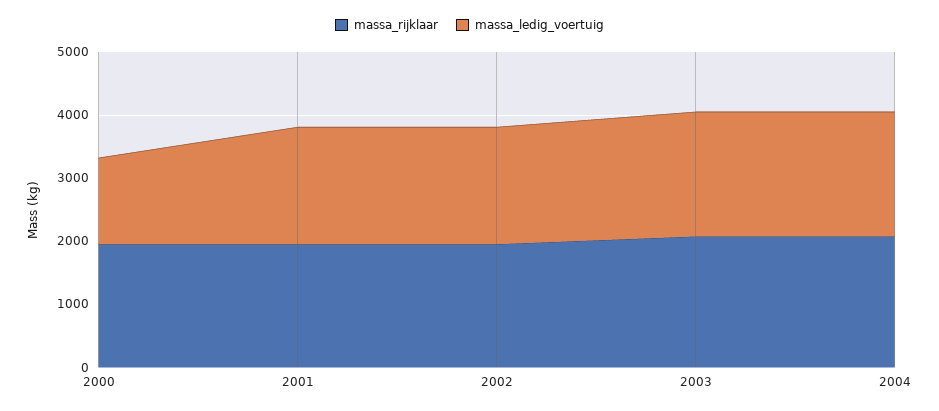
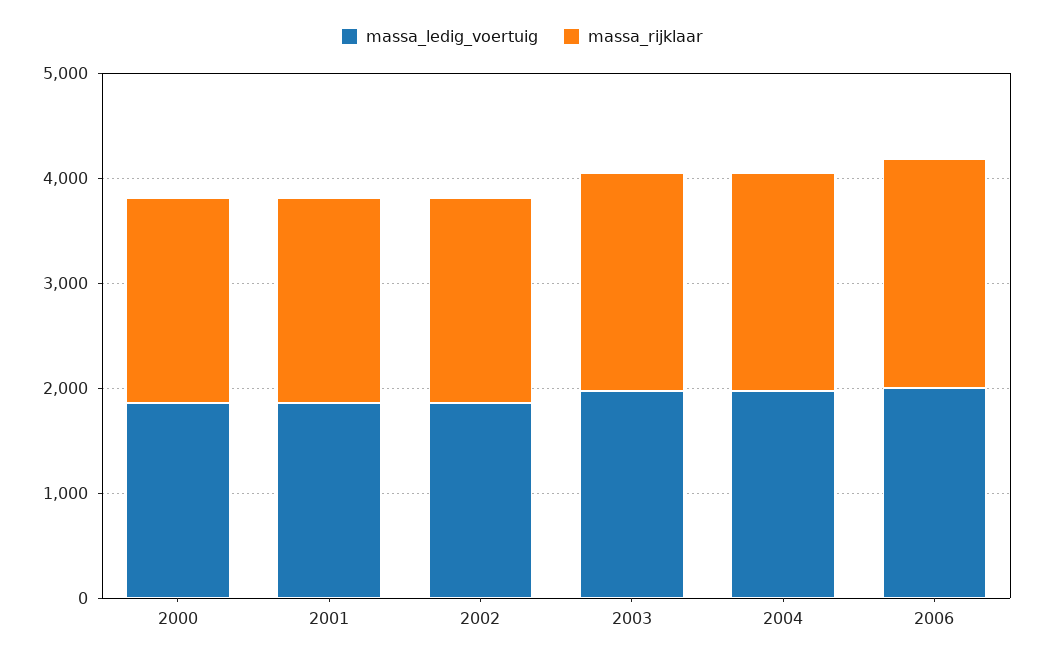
massa_ledig_voertuig, 2000: 1400 -> 1800
massa_ledig_voertuig, 2006: none -> 2000
massa_rijklaar, 2006: none -> 2200

